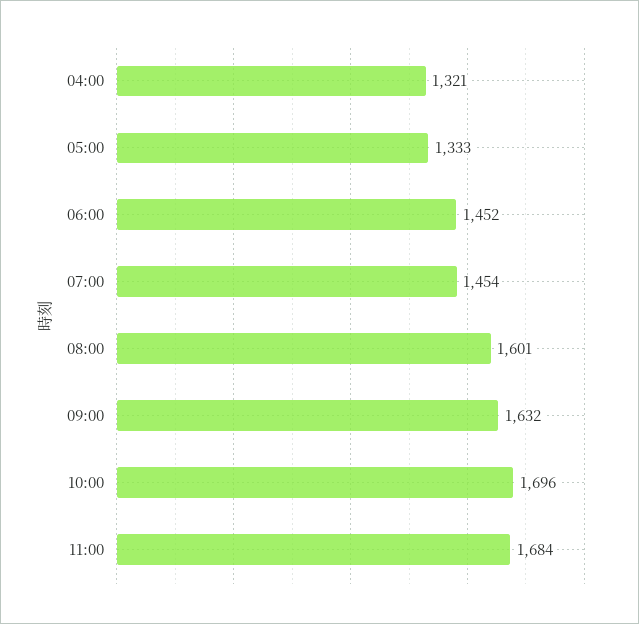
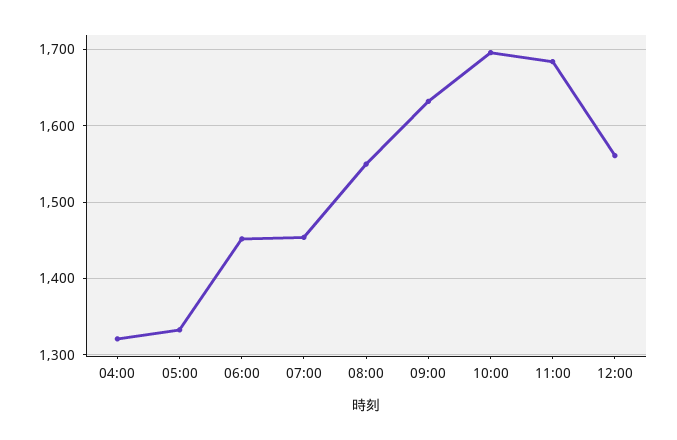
08:00: 1601 -> 1550
12:00: none -> 1560

